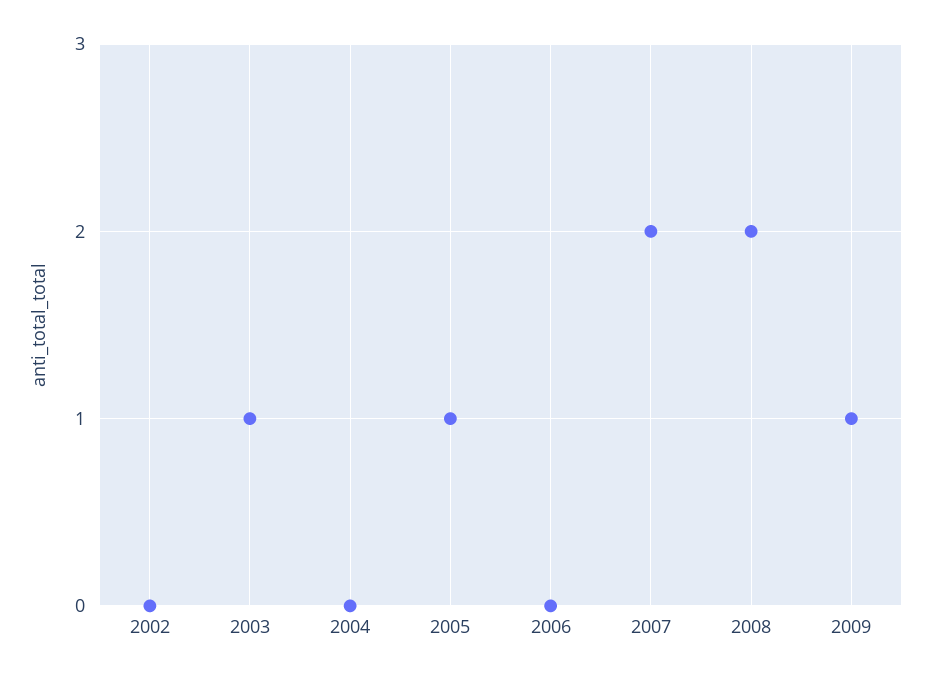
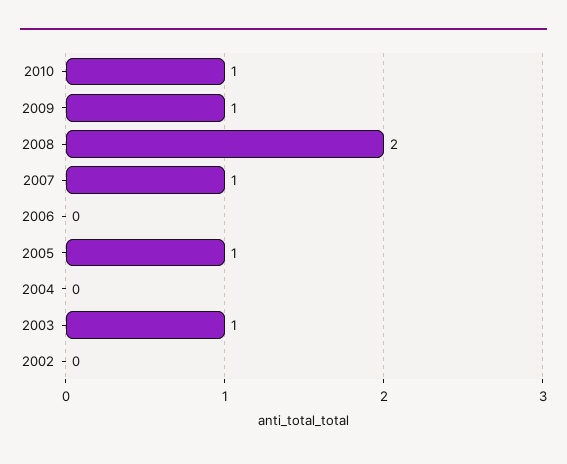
2007: 2 -> 1
2010: none -> 1

